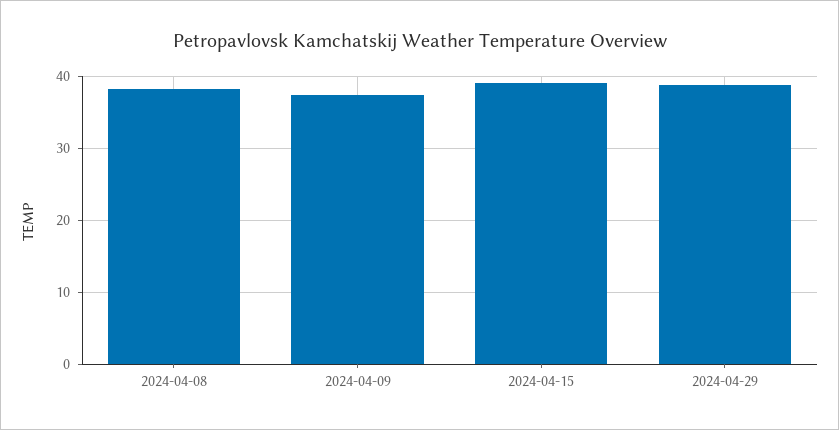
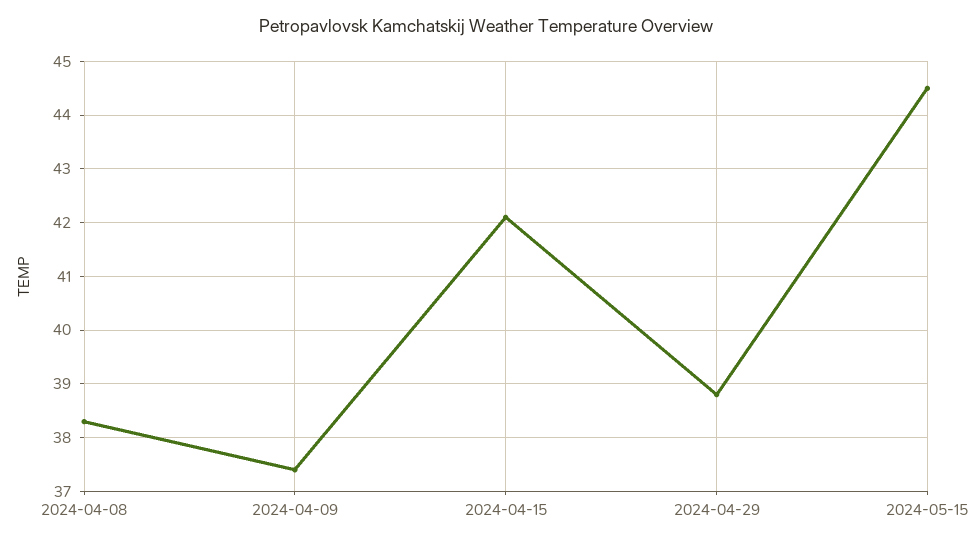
2024-04-15: 39 -> 42
2024-05-15: none -> 44.5

